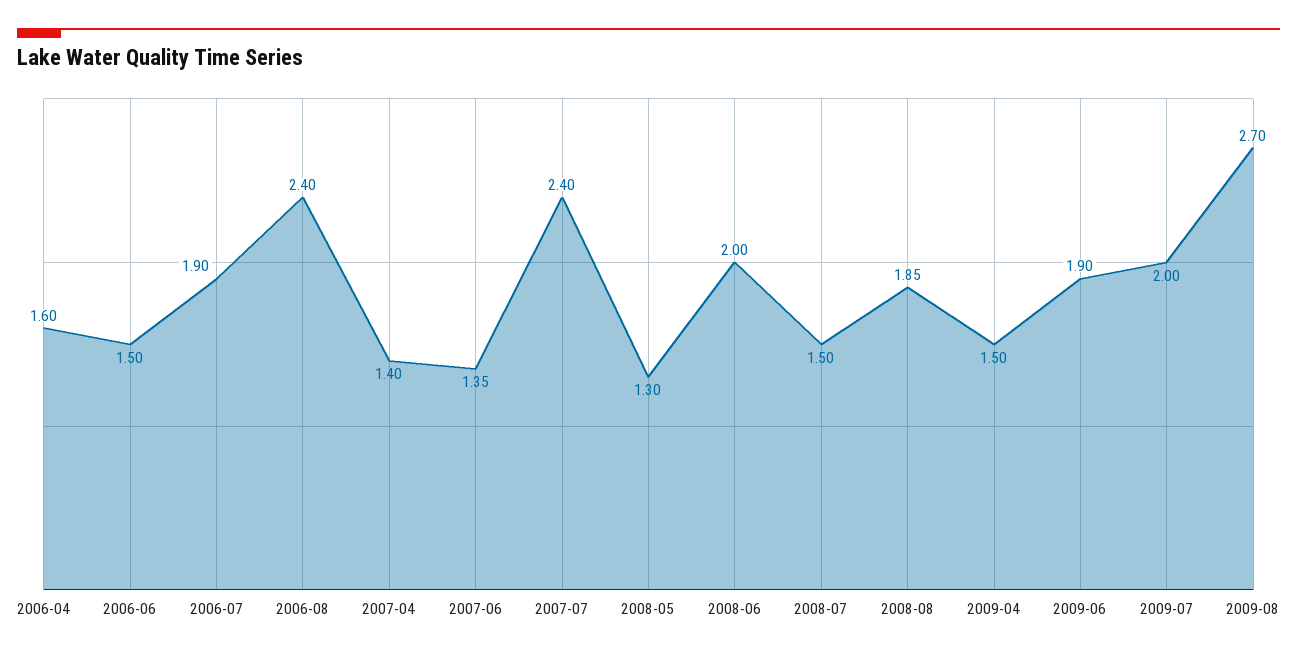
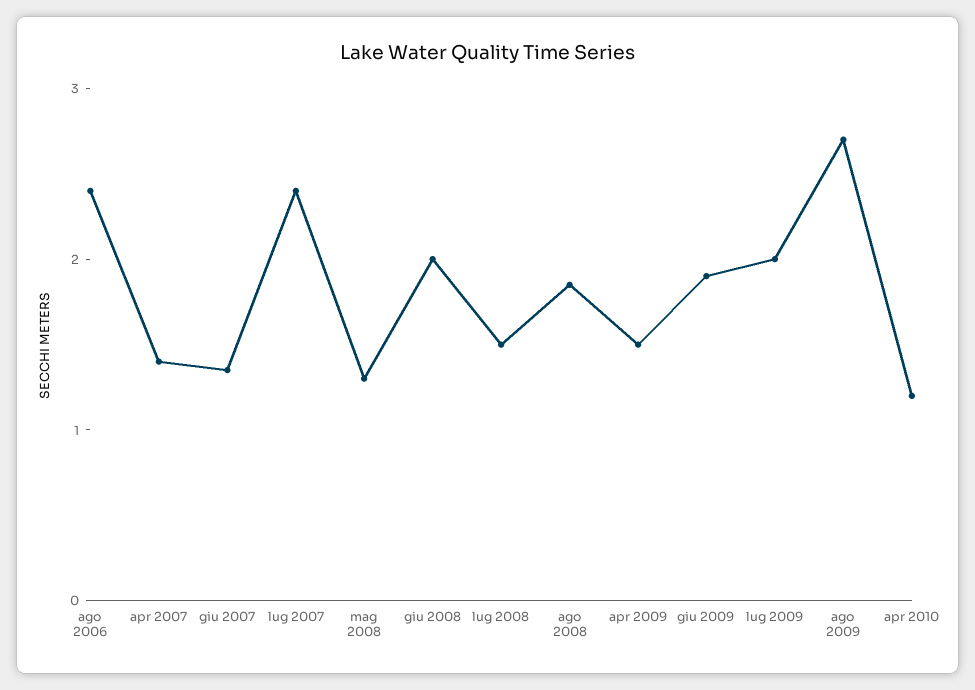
2006-04: 1.6 -> none
2006-06: 1.5 -> none
2006-07: 1.9 -> none
apr 2010: none -> 1.2

